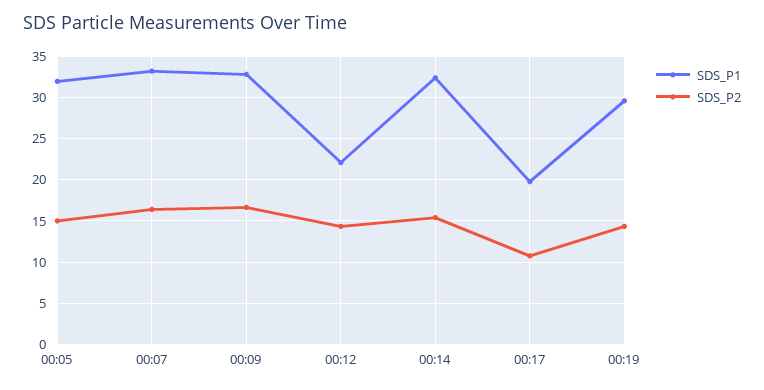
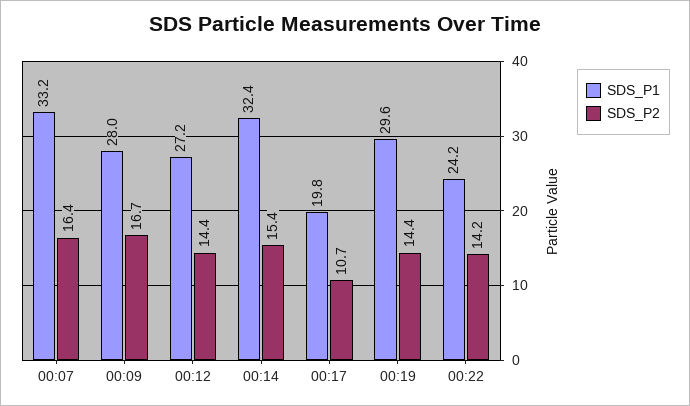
SDS_P1, 00:05: 32 -> none
SDS_P2, 00:05: 15 -> none
SDS_P1, 00:09: 33 -> 28
SDS_P1, 00:12: 22 -> 27.2
SDS_P1, 00:22: none -> 24.2
SDS_P2, 00:22: none -> 14.2

